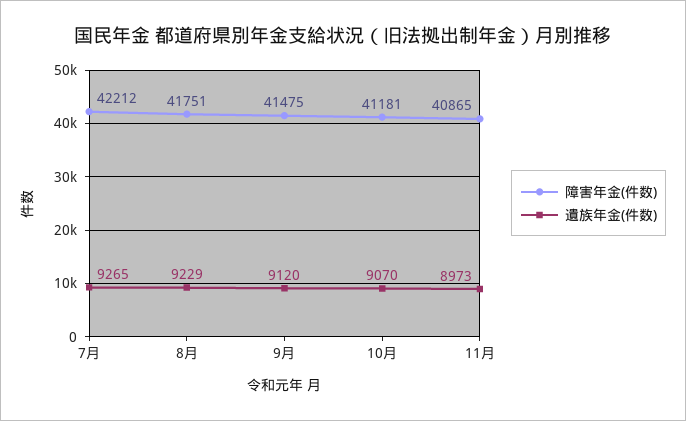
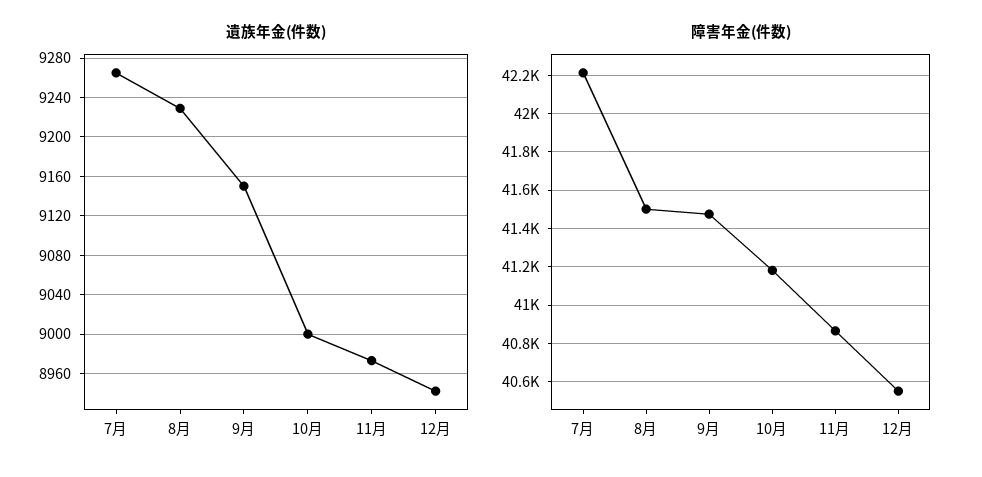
障害年金(件数), 8月: 41751 -> 41500
遺族年金(件数), 9月: 9120 -> 9150
遺族年金(件数), 10月: 9070 -> 9000
遺族年金(件数), 12月: none -> 8940
障害年金(件数), 12月: none -> 40550

